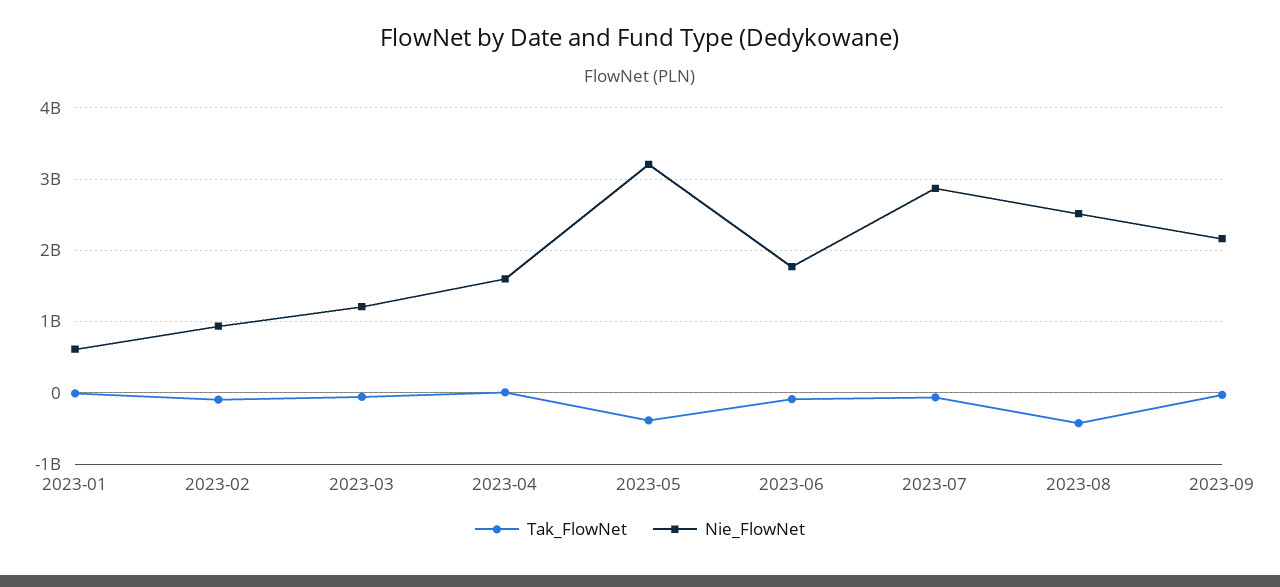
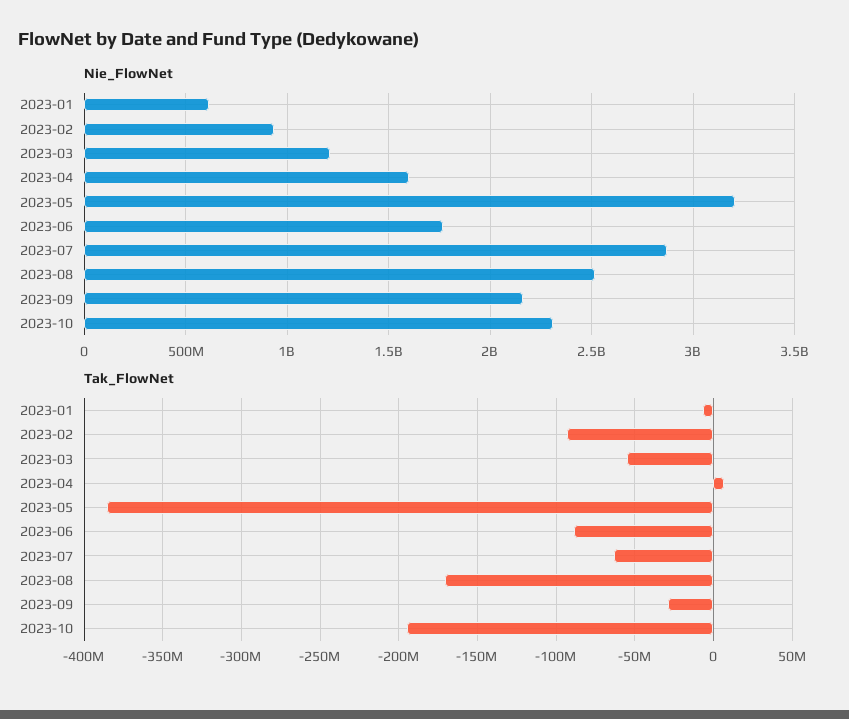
Tak_FlowNet, 2023-08: -400000000 -> -170000000
Nie_FlowNet, 2023-10: none -> 2300000000
Tak_FlowNet, 2023-10: none -> -195000000

